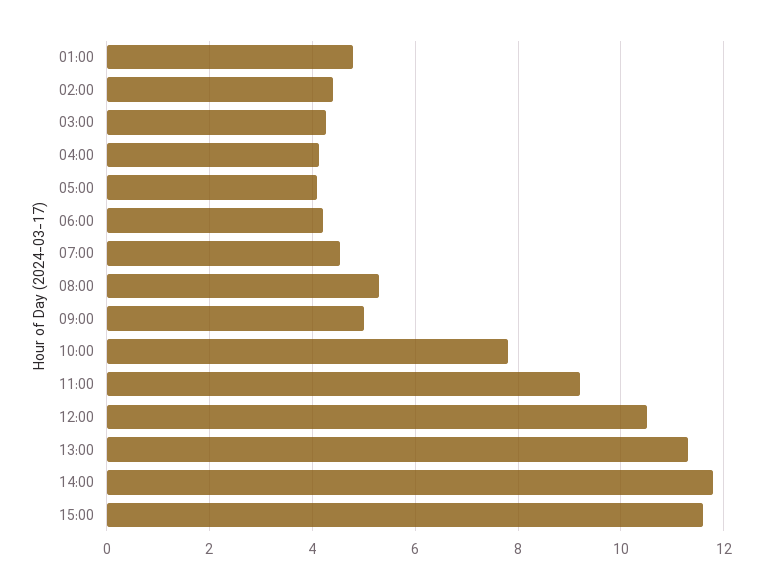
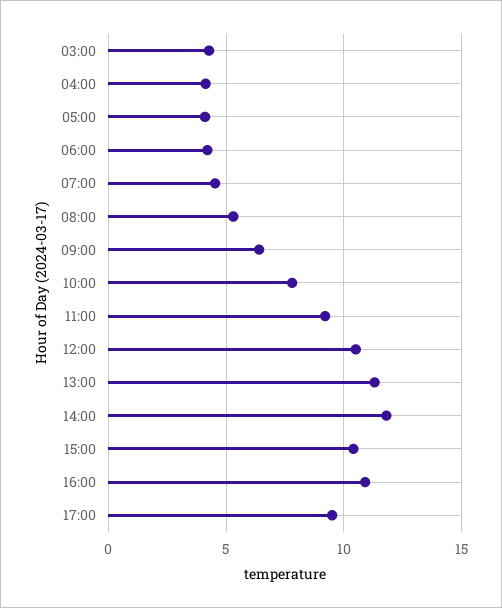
01:00: 4.8 -> none
02:00: 4.4 -> none
09:00: 5 -> 6.5
15:00: 11.6 -> 10.5
16:00: none -> 11
17:00: none -> 9.5

